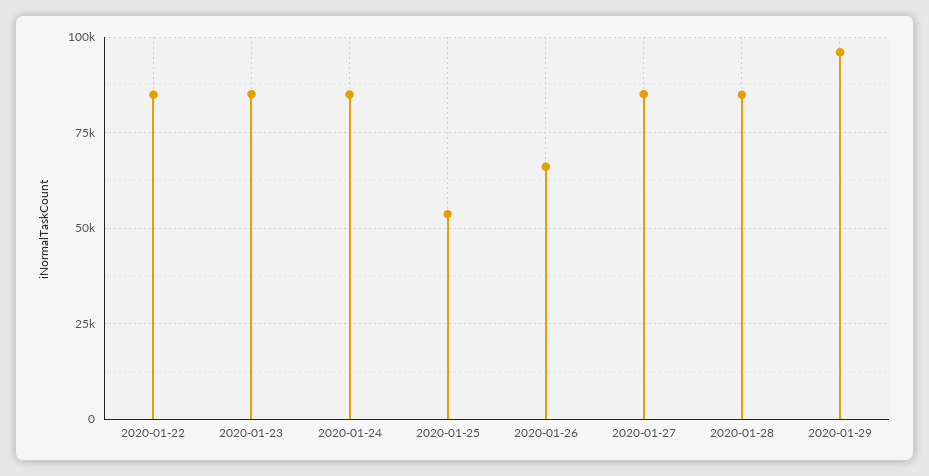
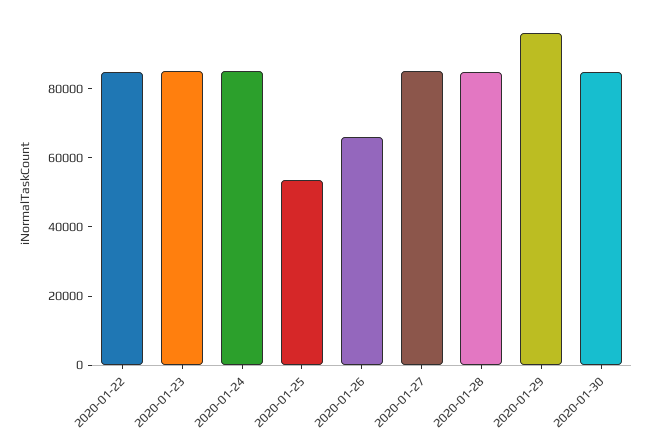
2020-01-30: none -> 85000

